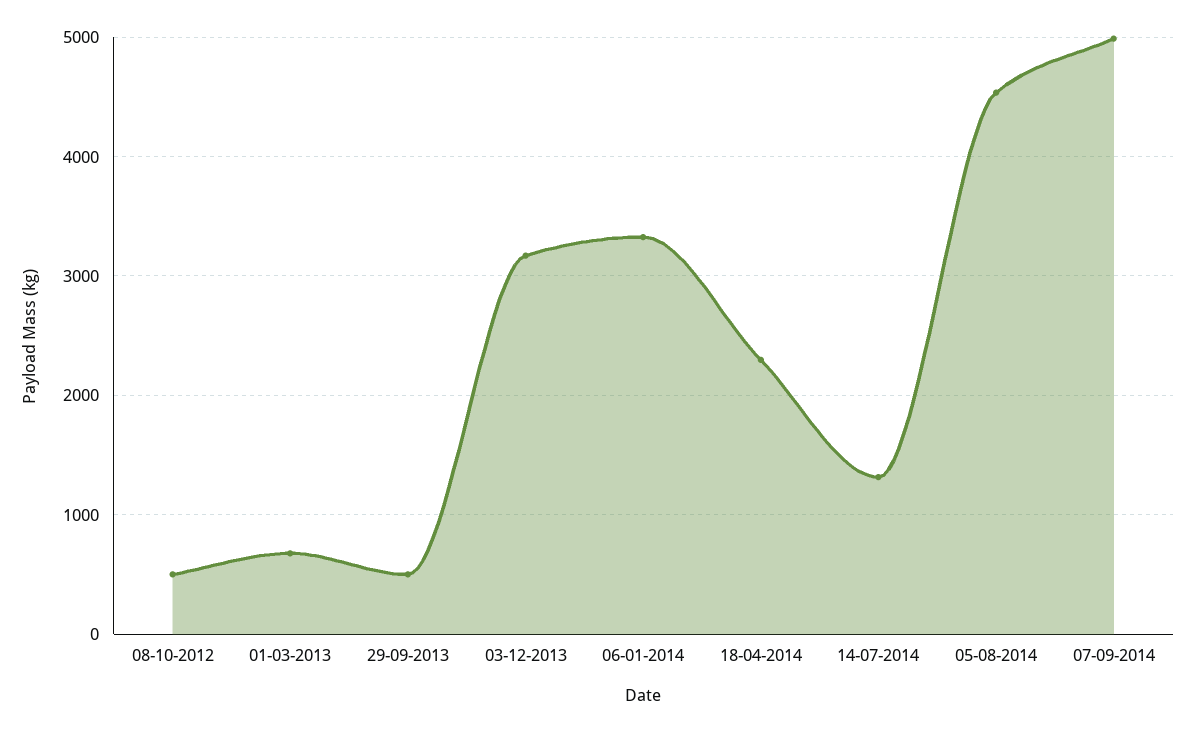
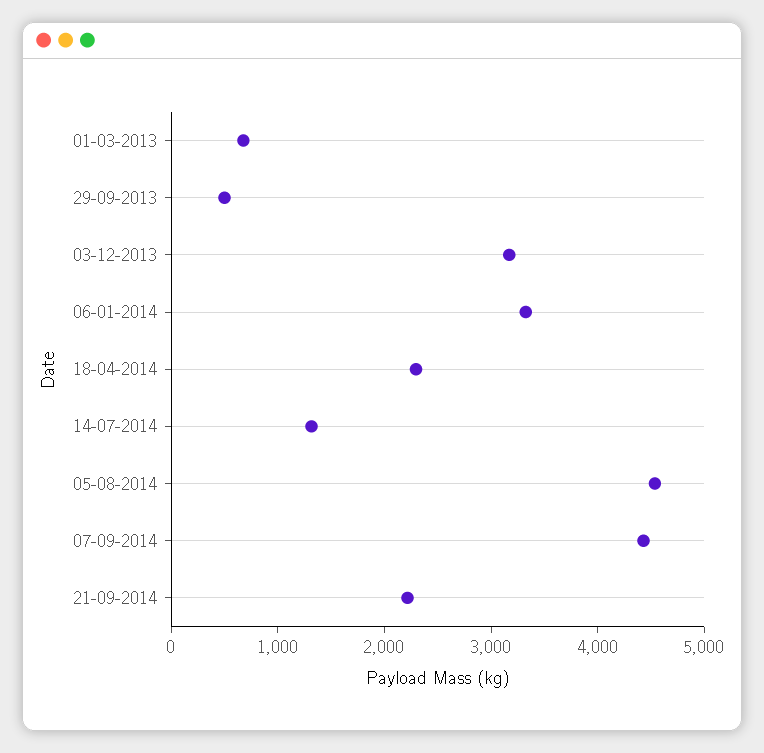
08-10-2012: 500 -> none
07-09-2014: 5000 -> 4400
21-09-2014: none -> 2200

